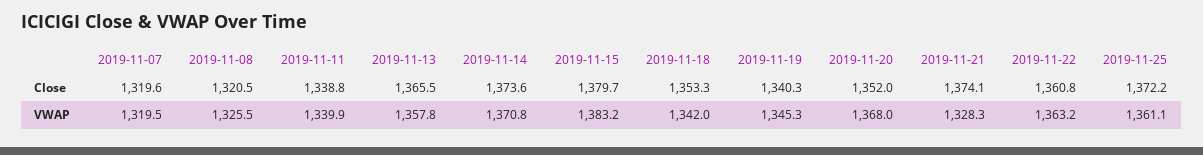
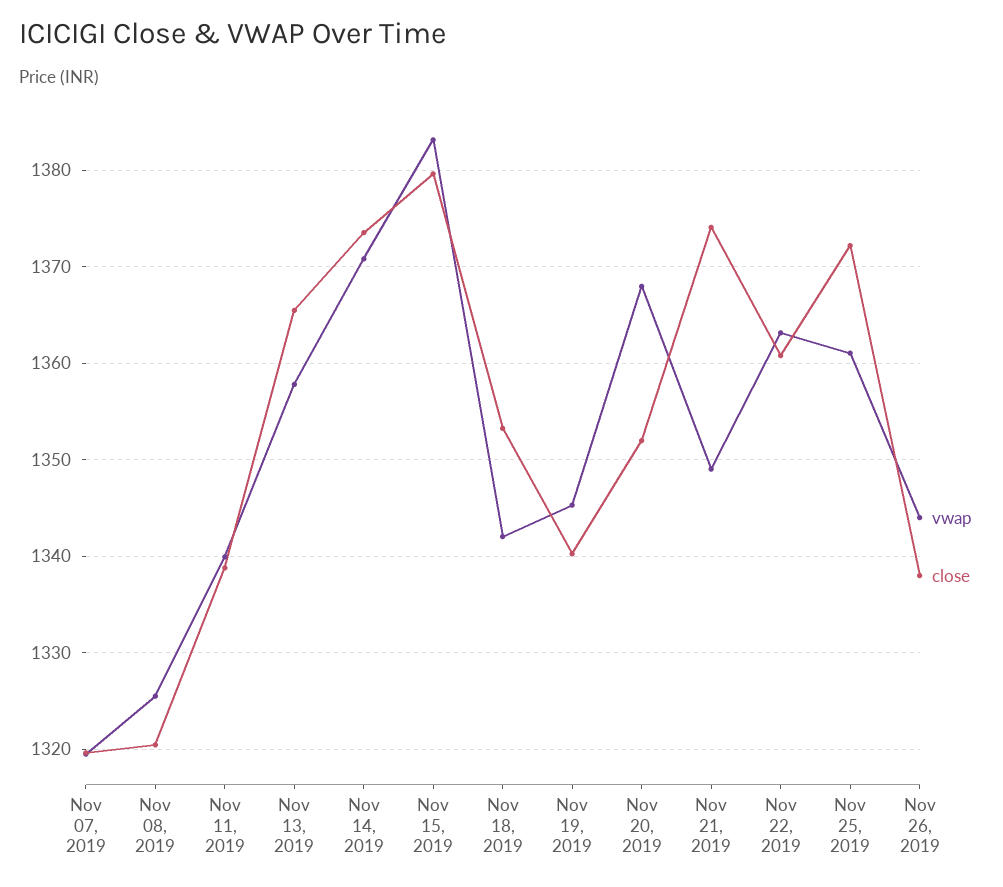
VWAP, 2019-11-21: 1328.3 -> 1349
VWAP, Nov 26, 2019: none -> 1344
Close, Nov 26, 2019: none -> 1338

